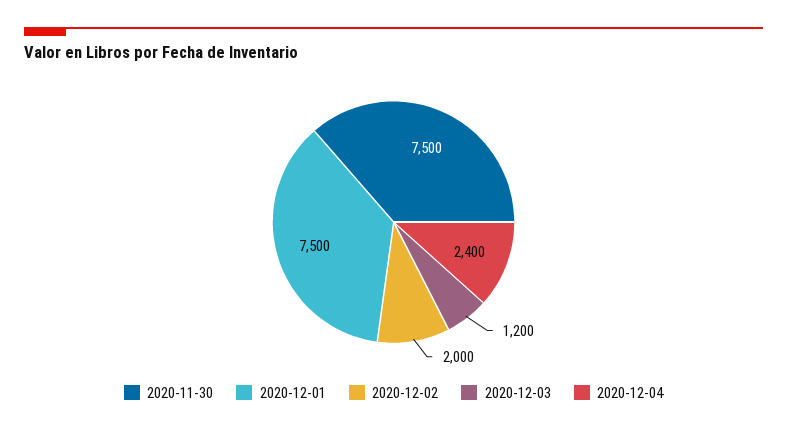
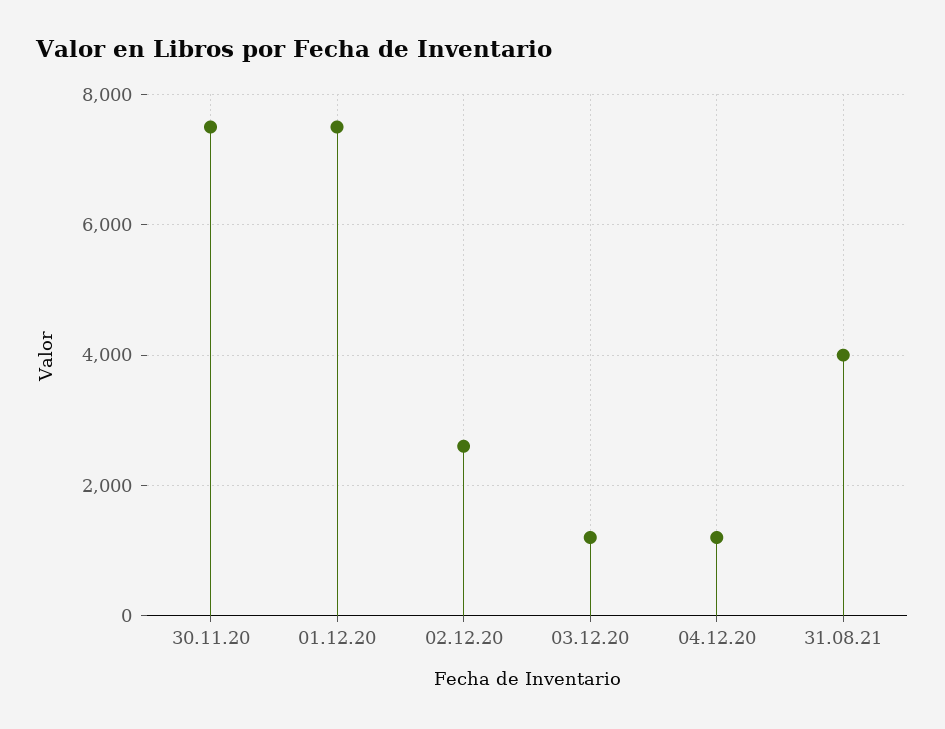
2020-12-02: 2000 -> 2600
2020-12-04: 2400 -> 1200
31.08.21: none -> 4000

